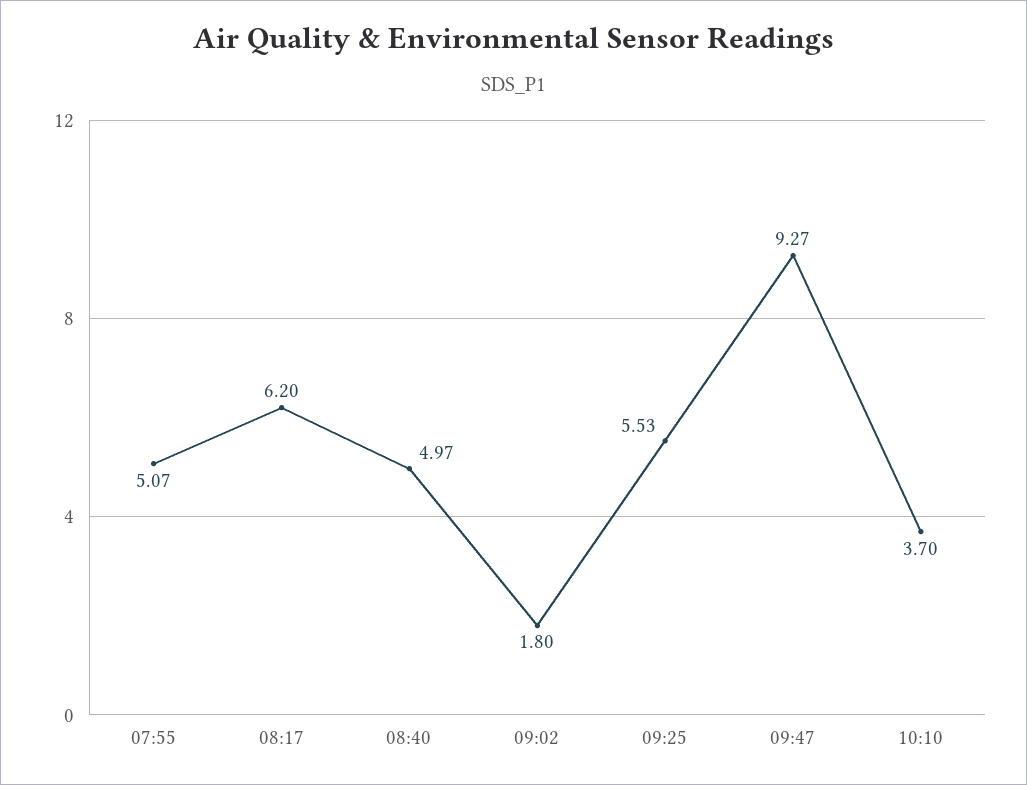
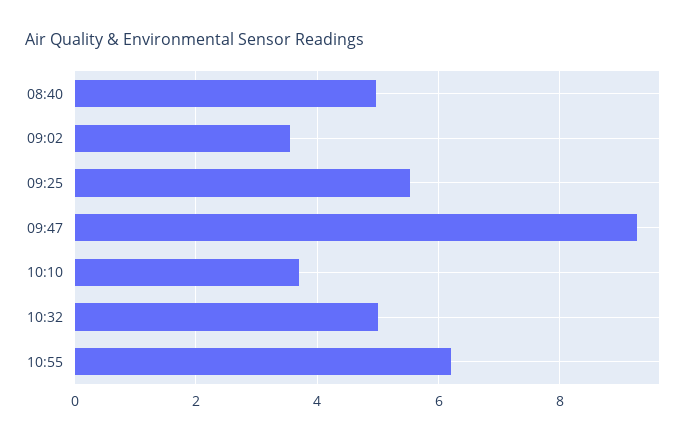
07:55: 5.07 -> none
08:17: 6.2 -> none
09:02: 1.8 -> 3.6
10:32: none -> 5
10:55: none -> 6.2

